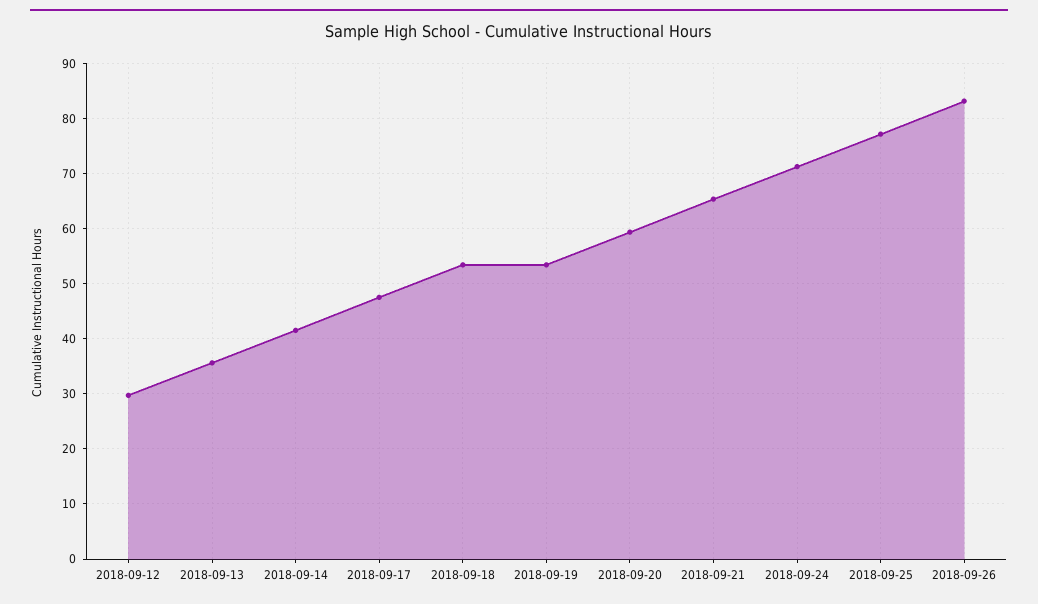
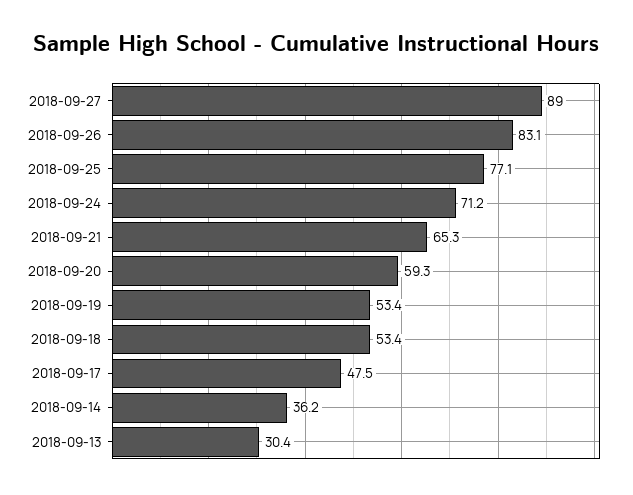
2018-09-12: 30 -> none
2018-09-13: 36 -> 30.4
2018-09-14: 42 -> 36.2
2018-09-27: none -> 89

